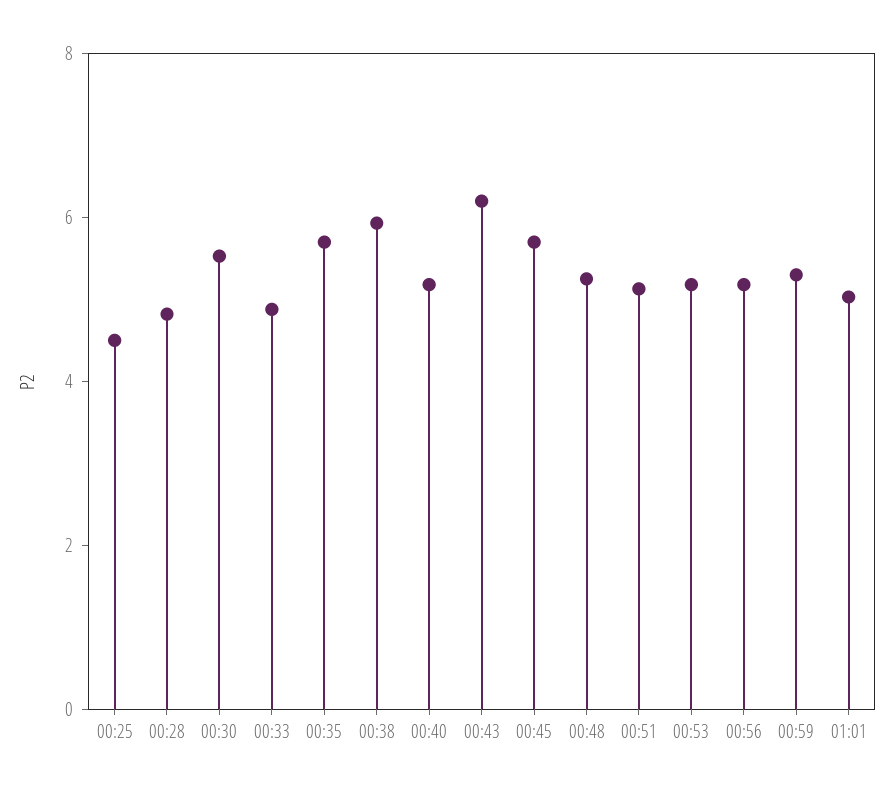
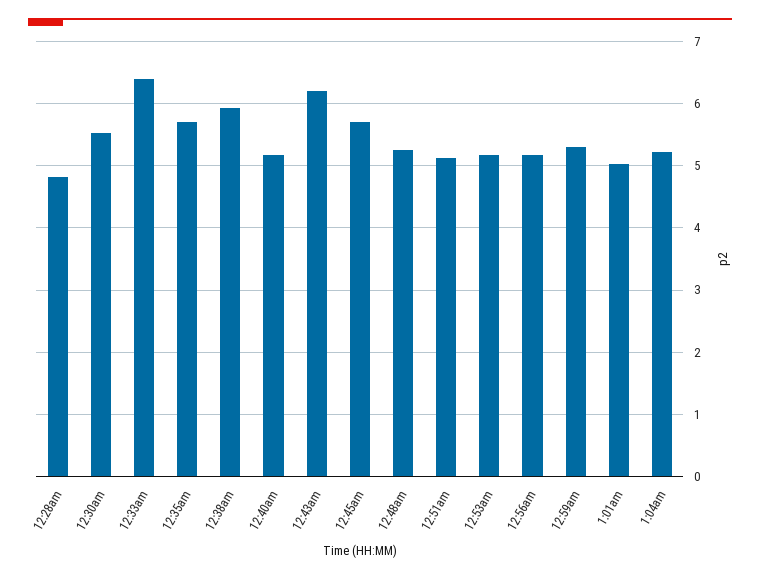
00:25: 4.5 -> none
00:33: 5 -> 6.4
1:04am: none -> 5.2

